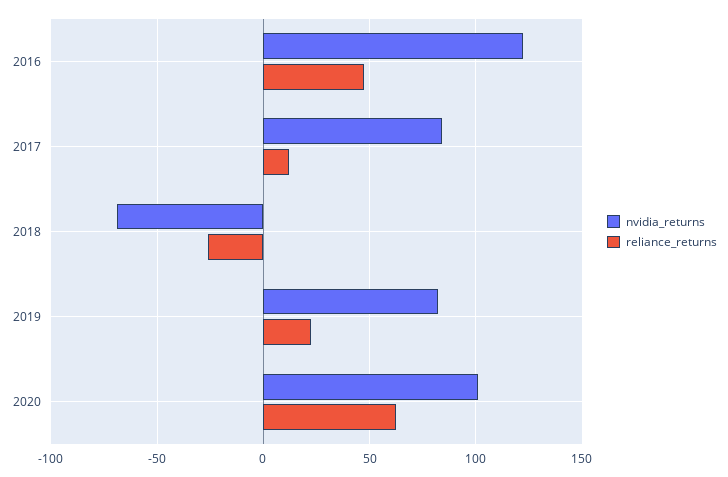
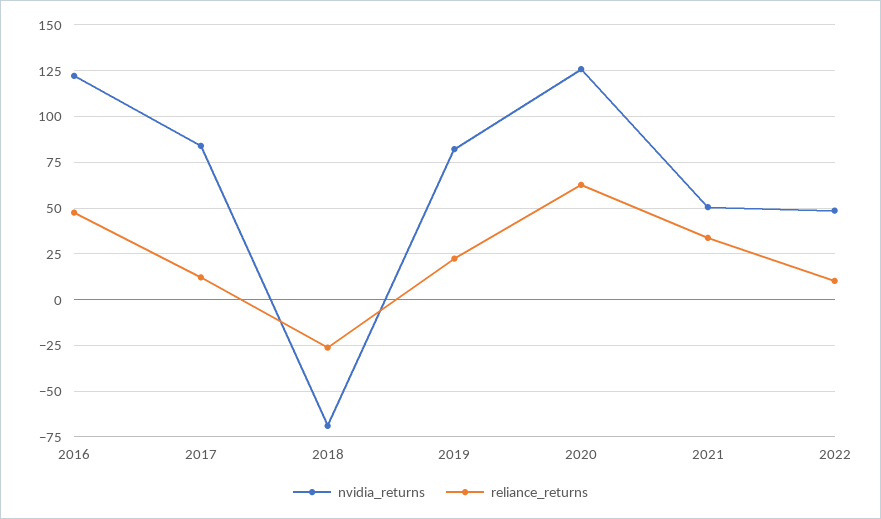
nvidia_returns, 2020: 100 -> 125
nvidia_returns, 2021: none -> 50
reliance_returns, 2021: none -> 35
nvidia_returns, 2022: none -> 50
reliance_returns, 2022: none -> 10

